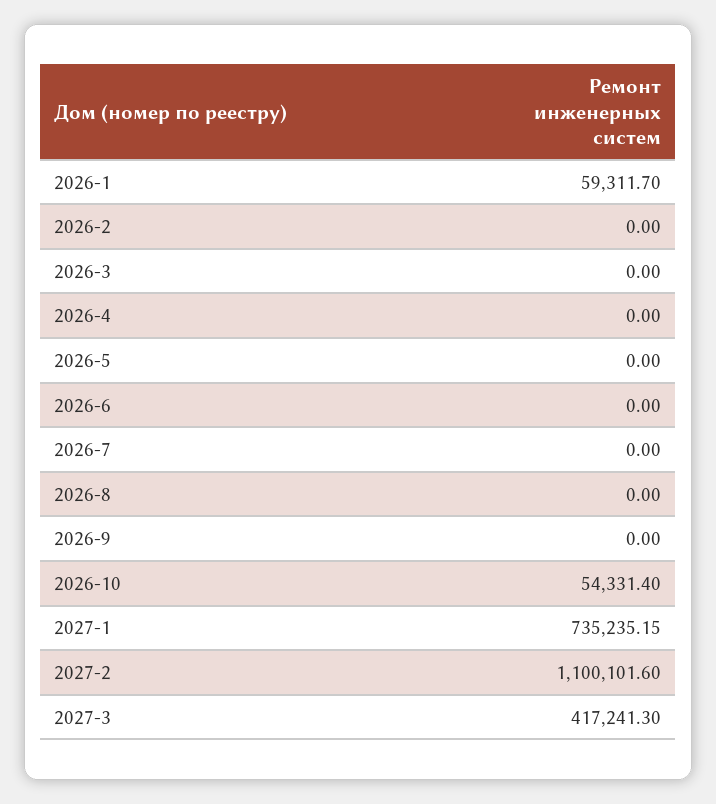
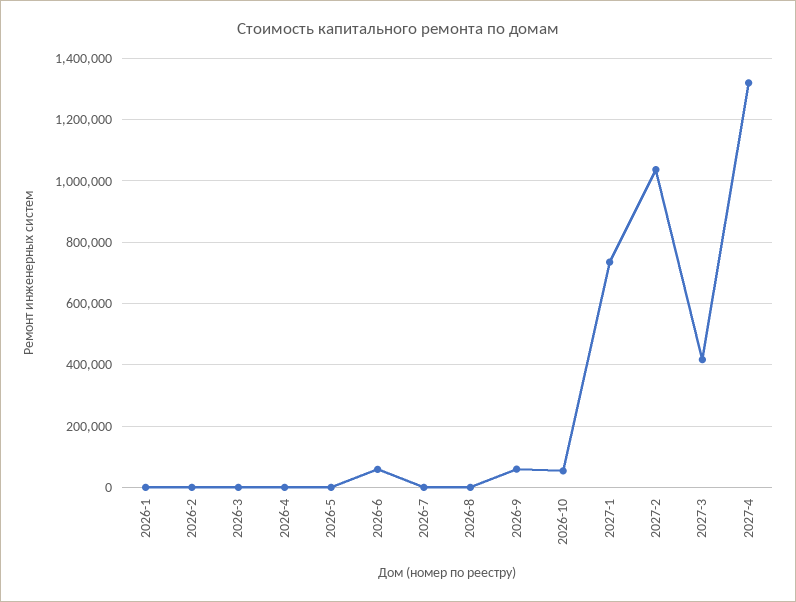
2026-1: 59311.7 -> 0
2026-6: 0 -> 60000
2026-9: 0 -> 60000
2027-2: 1100101.6 -> 1040000
2027-4: none -> 1320000

